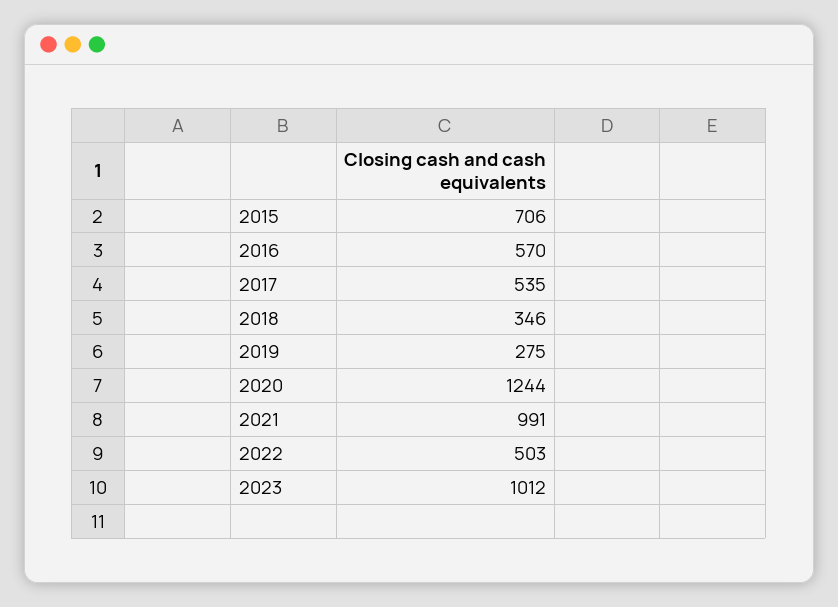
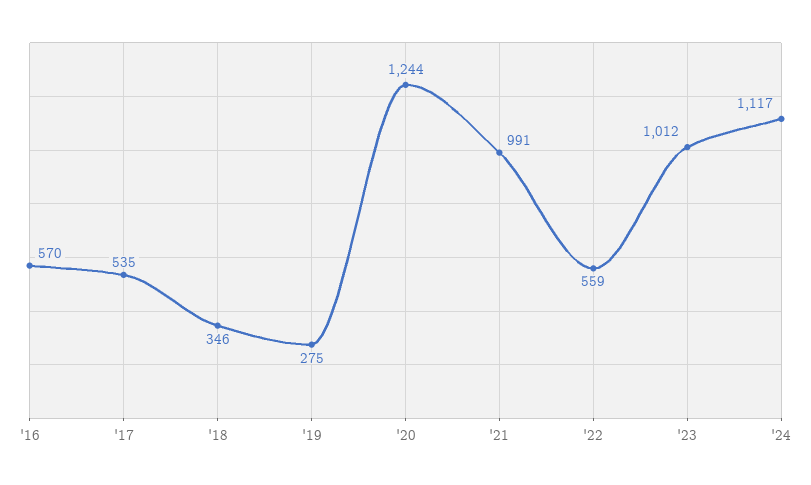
2015: 706 -> none
2022: 503 -> 559
'24: none -> 1117

